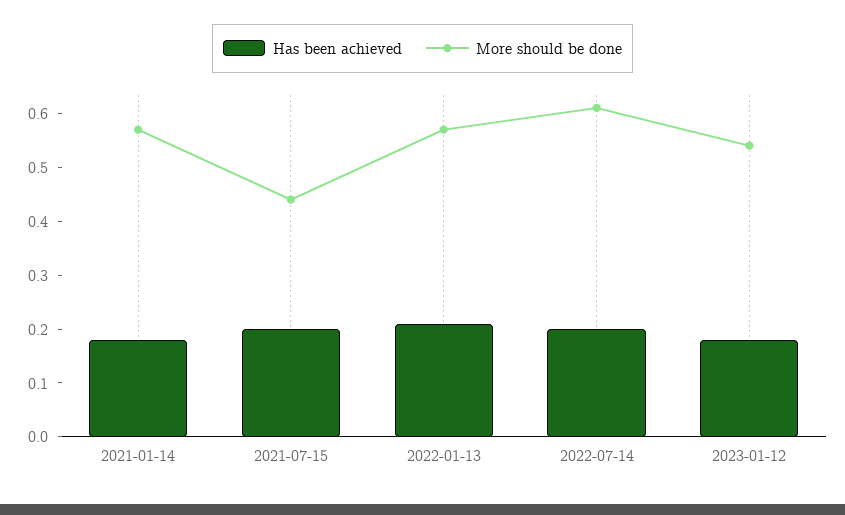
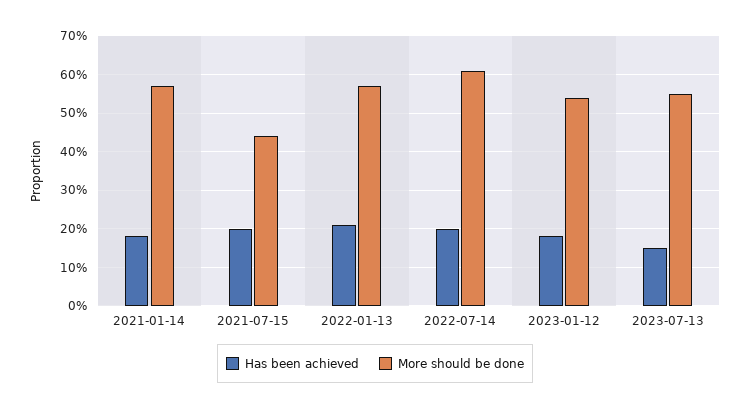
Has been achieved, 2023-07-13: none -> 0.15
More should be done, 2023-07-13: none -> 0.55

